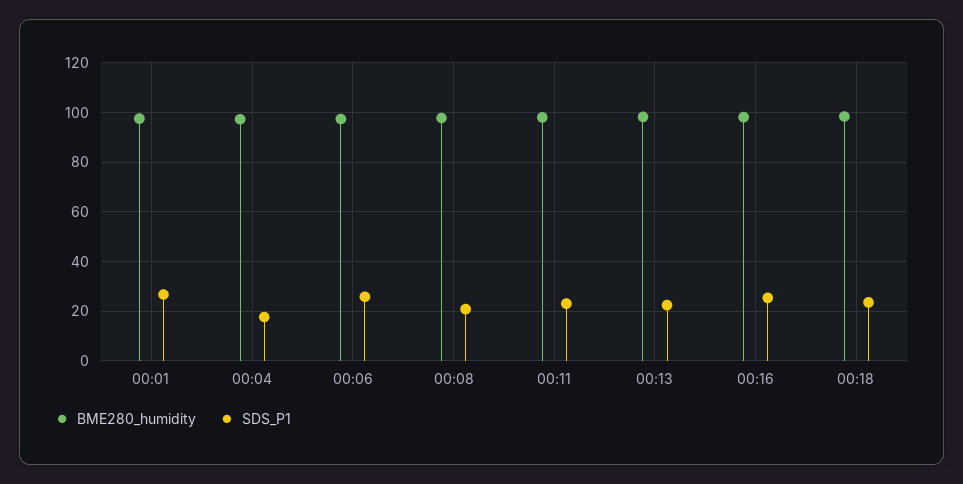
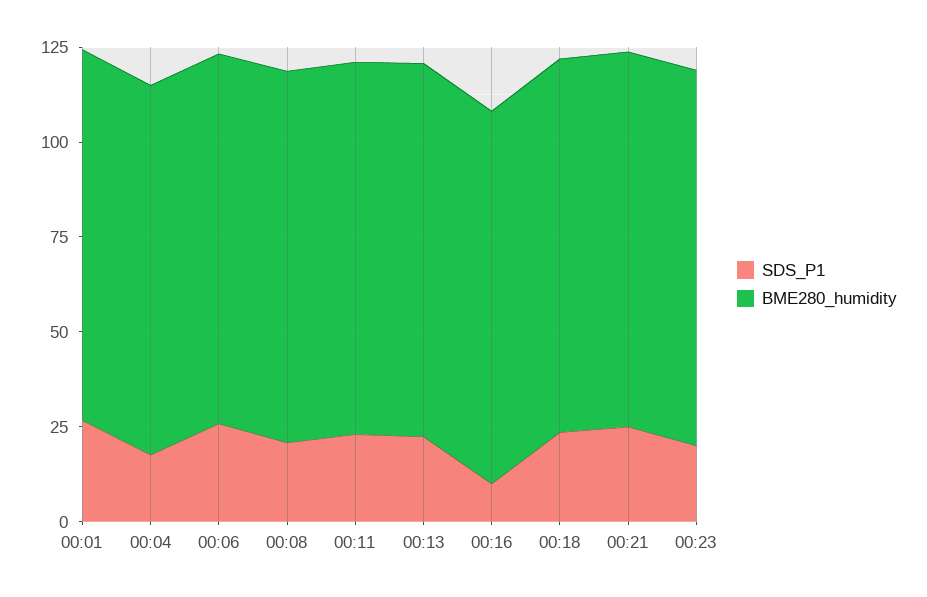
SDS_P1, 00:16: 25 -> 10
SDS_P1, 00:21: none -> 25
BME280_humidity, 00:21: none -> 100
SDS_P1, 00:23: none -> 20
BME280_humidity, 00:23: none -> 100

